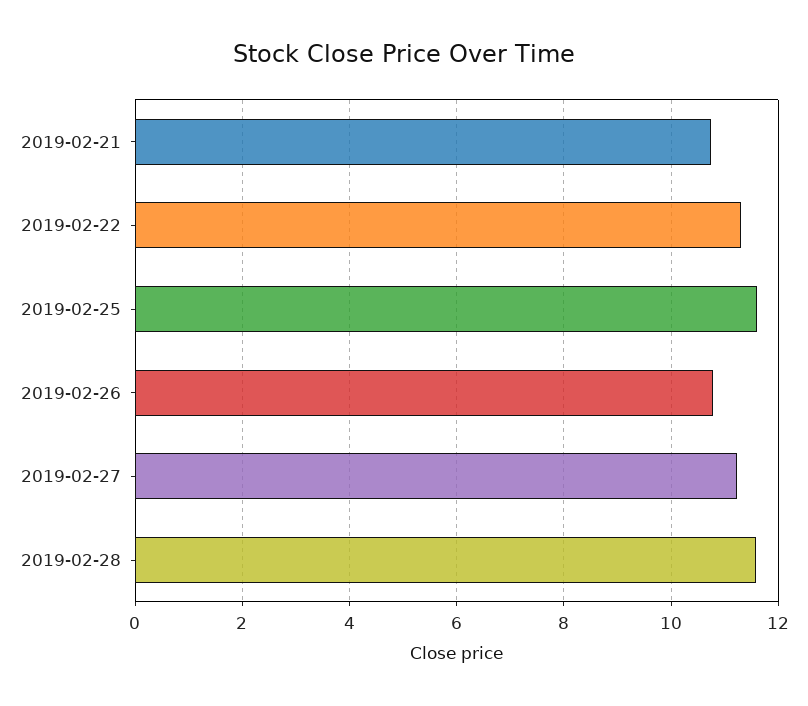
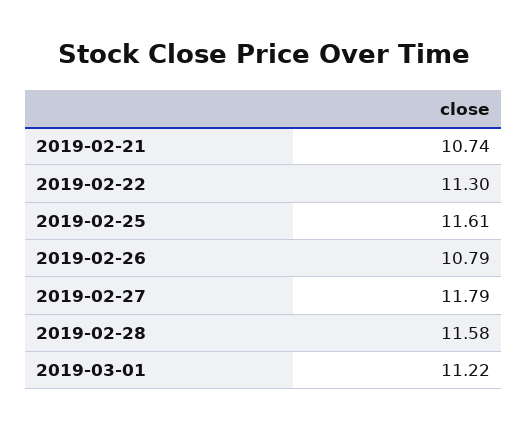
2019-02-27: 11.2 -> 11.79
2019-03-01: none -> 11.22

